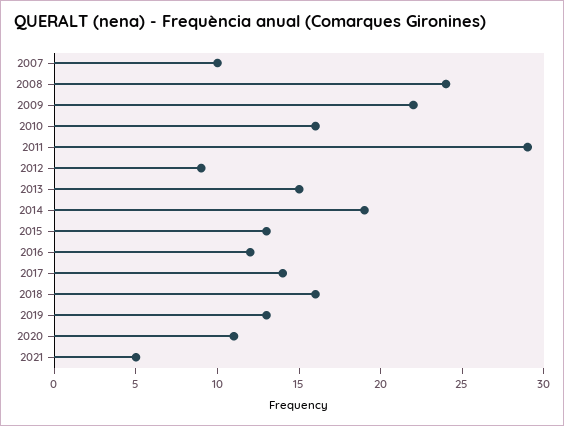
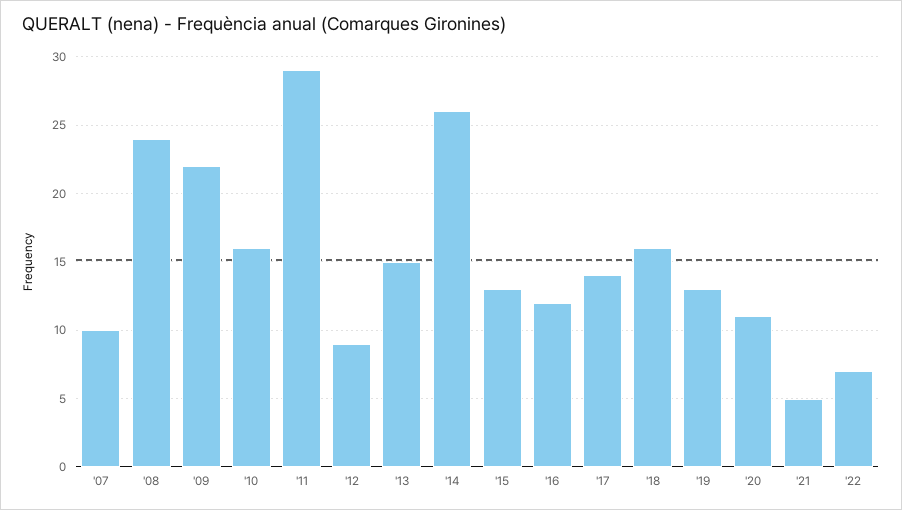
2014: 19 -> 26
'22: none -> 7

